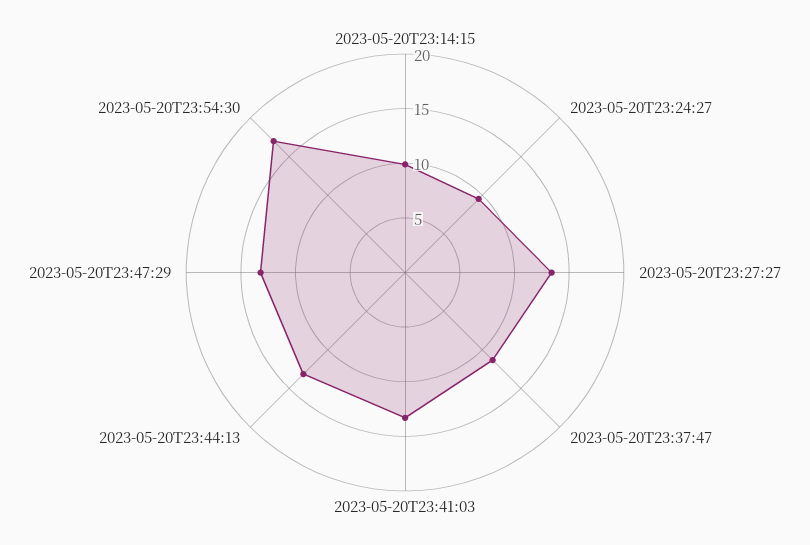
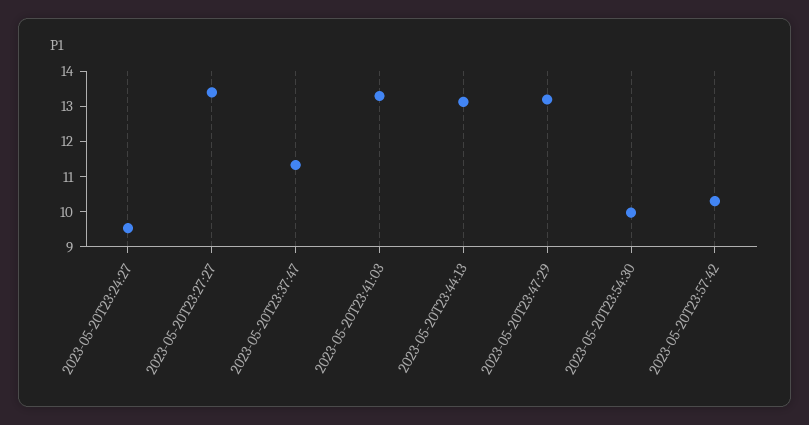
2023-05-20T23:14:15: 10 -> none
2023-05-20T23:54:30: 17 -> 10
2023-05-20T23:57:42: none -> 10.25

